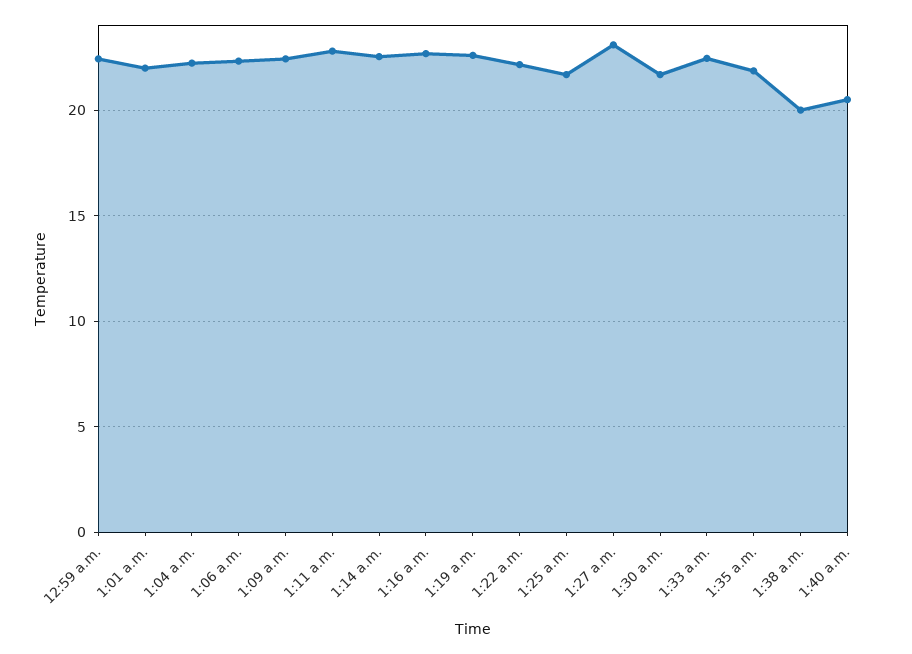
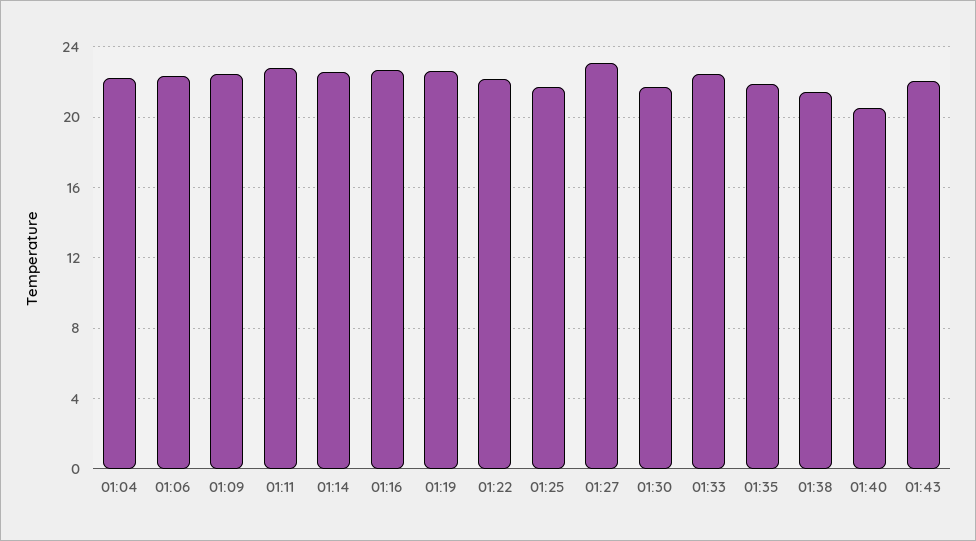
12:59 a.m.: 22.5 -> none
1:01 a.m.: 22 -> none
1:38 a.m.: 20 -> 21.5
01:43: none -> 22

